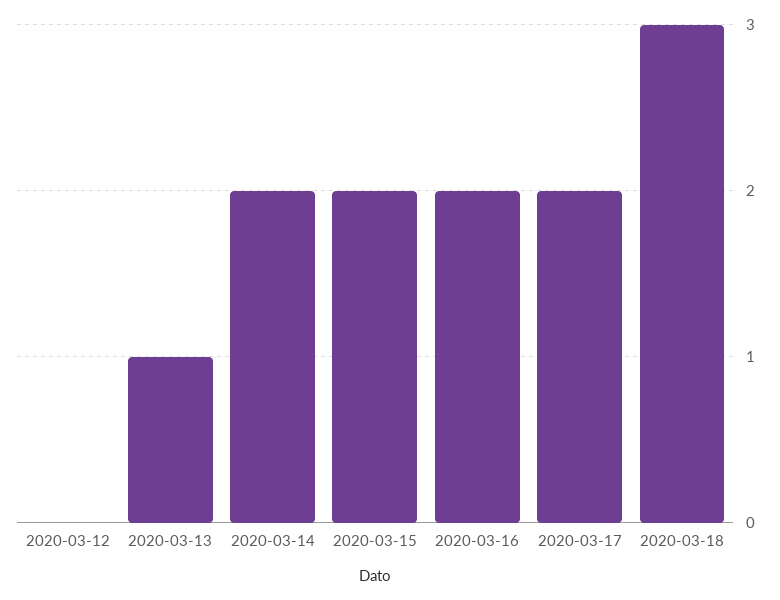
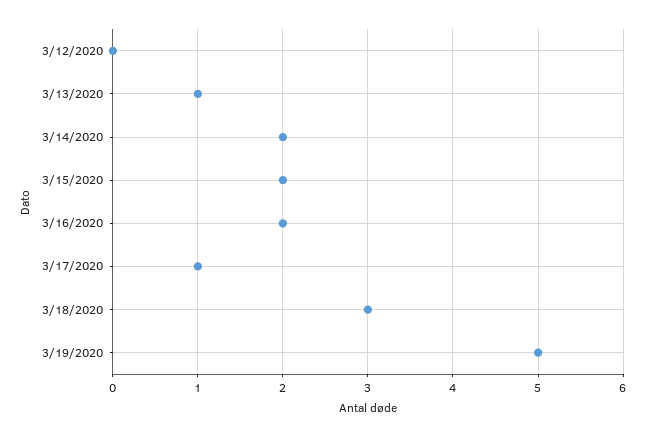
2020-03-17: 2 -> 1
3/19/2020: none -> 5

